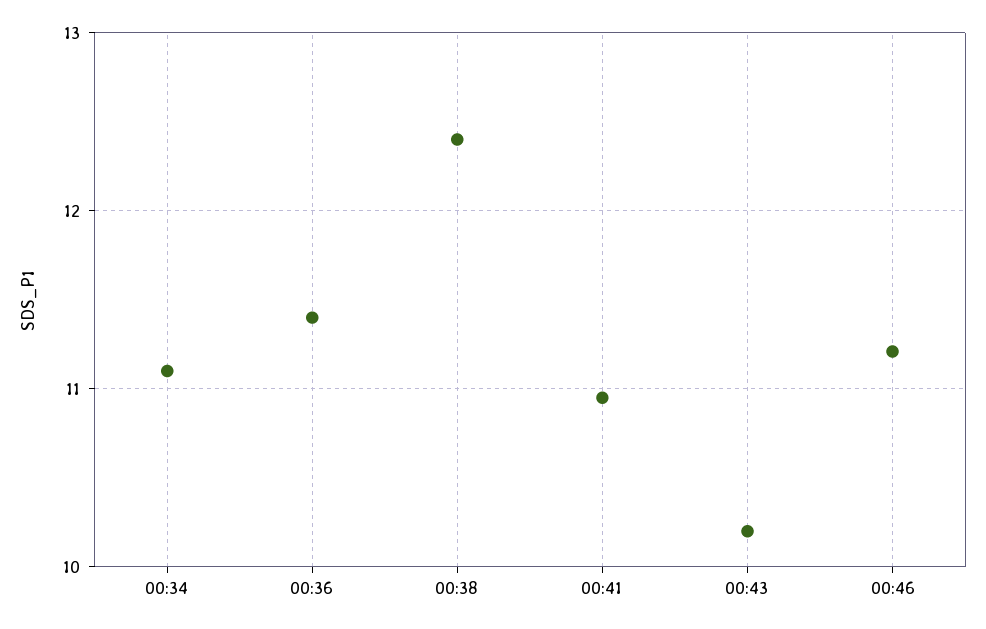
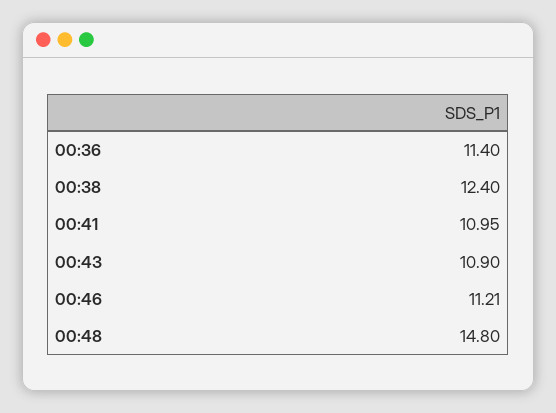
00:34: 11.1 -> none
00:43: 10.2 -> 10.9
00:48: none -> 14.8

